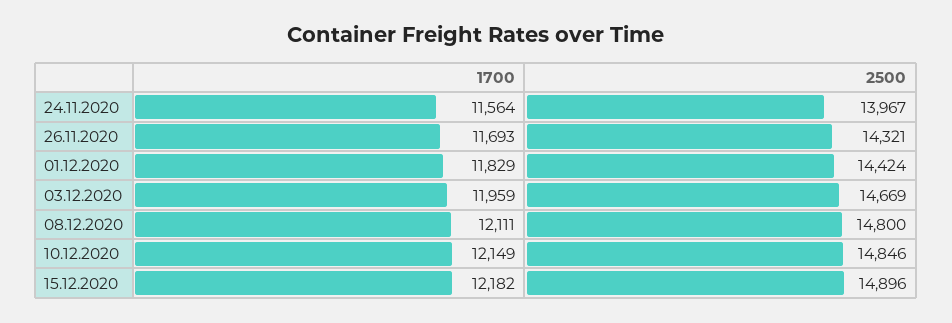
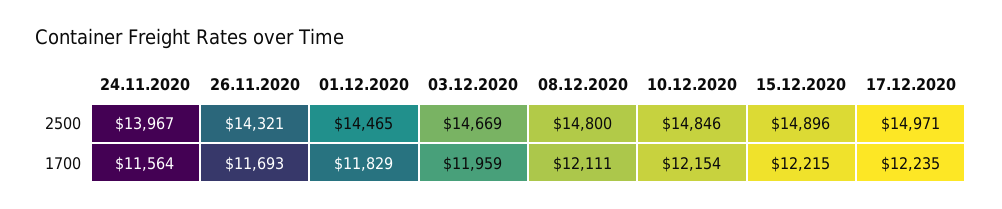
2500, 01.12.2020: 14424 -> 14465
1700, 10.12.2020: 12149 -> 12154
1700, 15.12.2020: 12182 -> 12215
2500, 17.12.2020: none -> 14971
1700, 17.12.2020: none -> 12235

